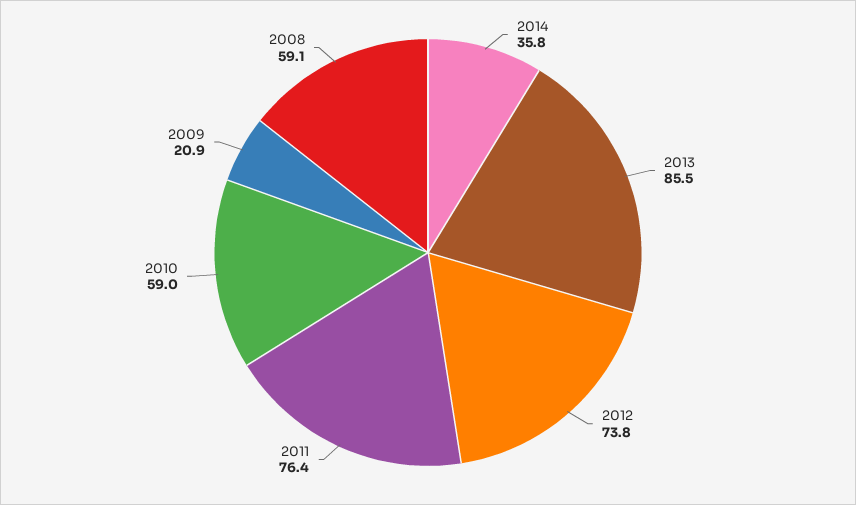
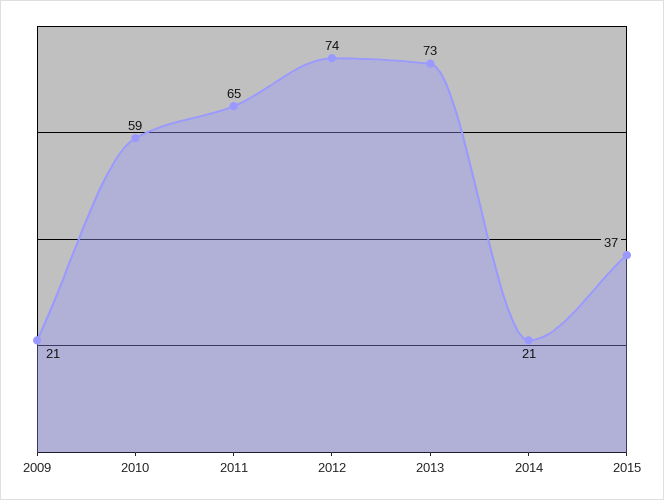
2014: 35.8 -> 21
2013: 85.5 -> 73
2011: 76.4 -> 65
2008: 59.1 -> none
2015: none -> 37

